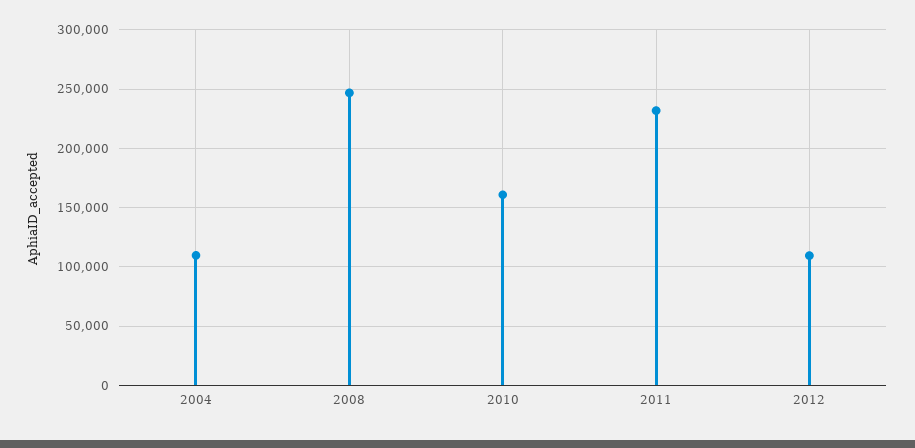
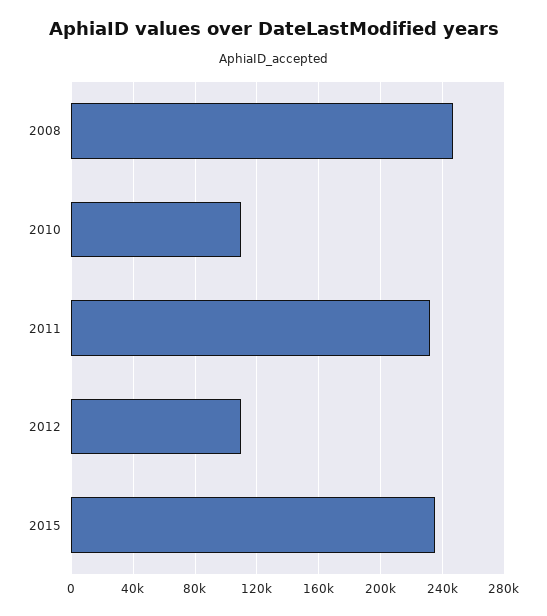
2004: 110000 -> none
2010: 160000 -> 110000
2015: none -> 235000

